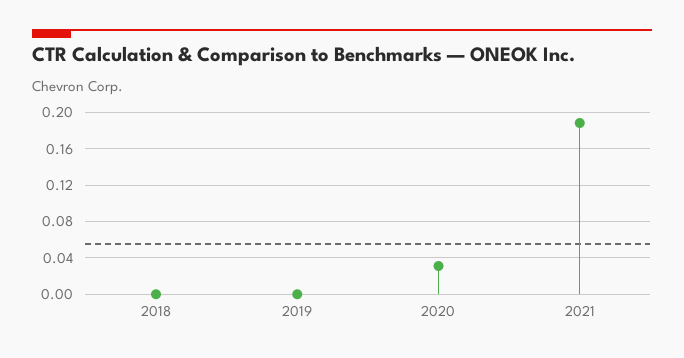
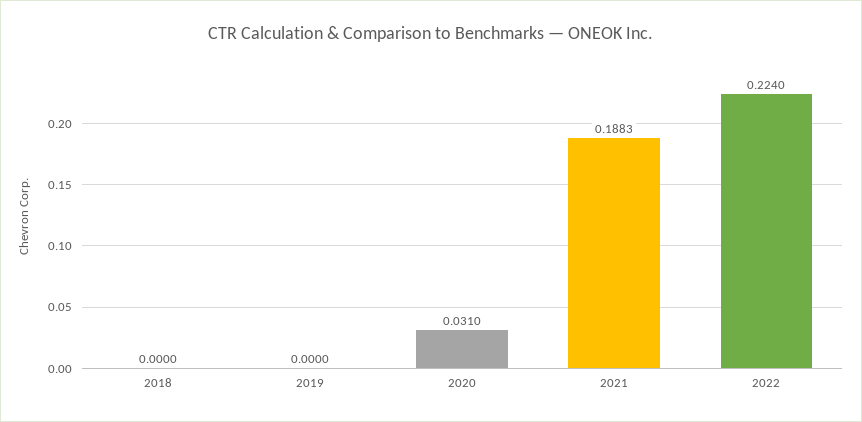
2022: none -> 0.224

